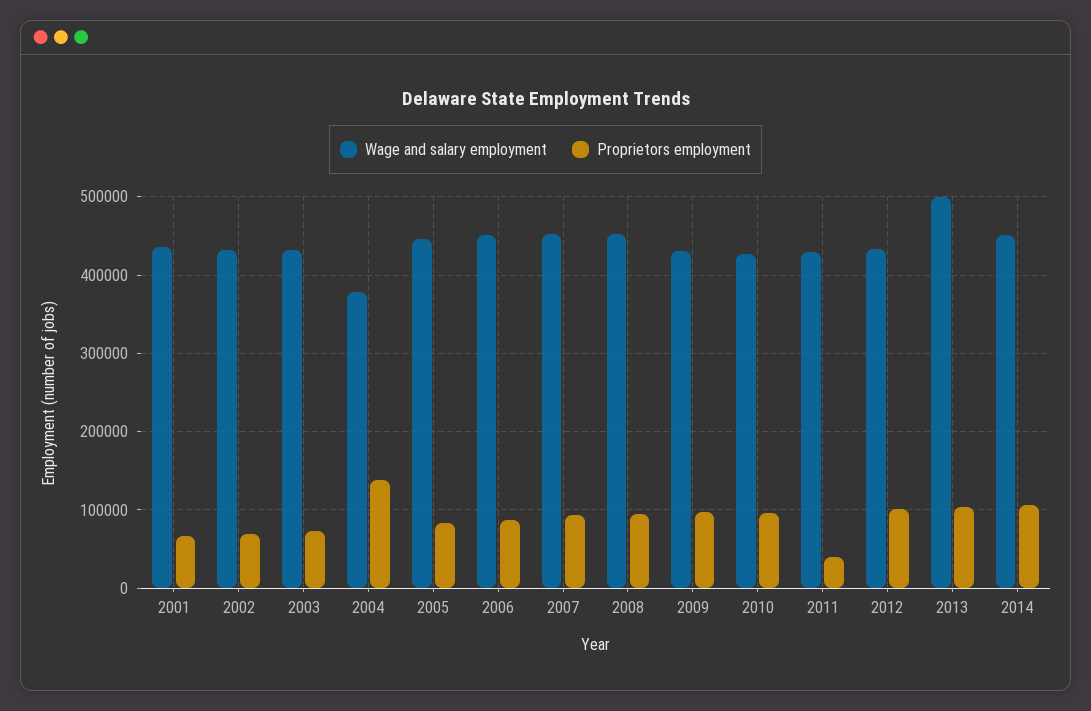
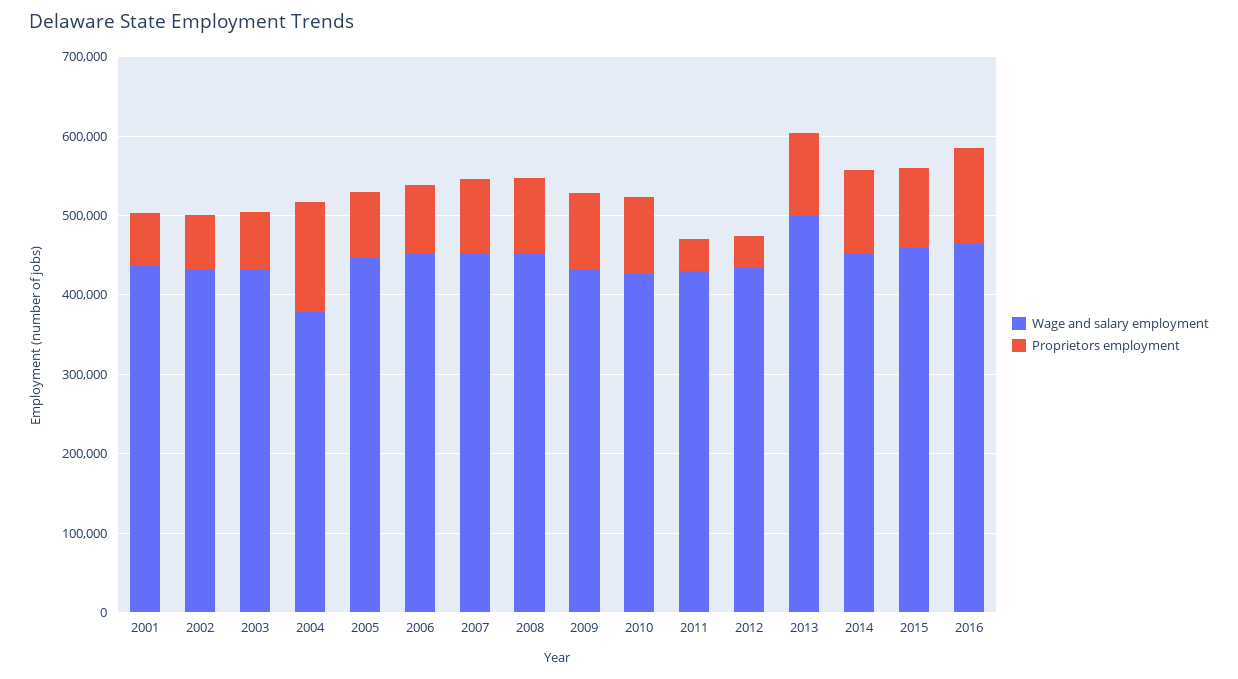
Proprietors employment, 2012: 100000 -> 40000
Wage and salary employment, 2015: none -> 460000
Proprietors employment, 2015: none -> 100000
Wage and salary employment, 2016: none -> 460000
Proprietors employment, 2016: none -> 120000

